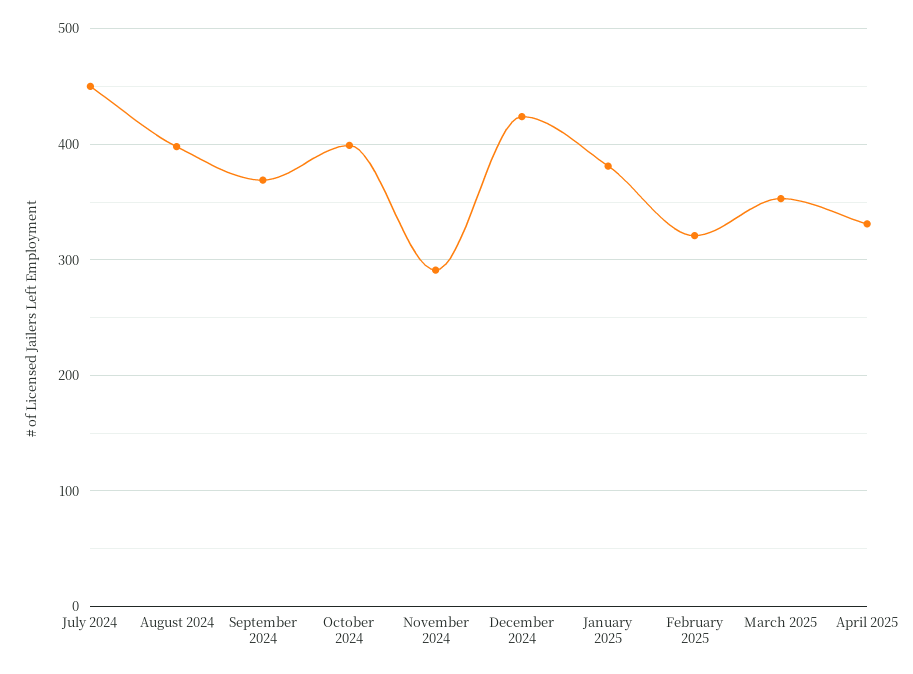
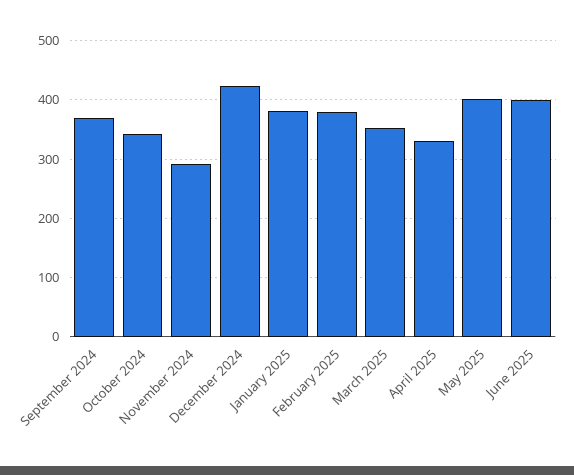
July 2024: 450 -> none
August 2024: 400 -> none
October 2024: 400 -> 340
February 2025: 320 -> 380
May 2025: none -> 400
June 2025: none -> 400

